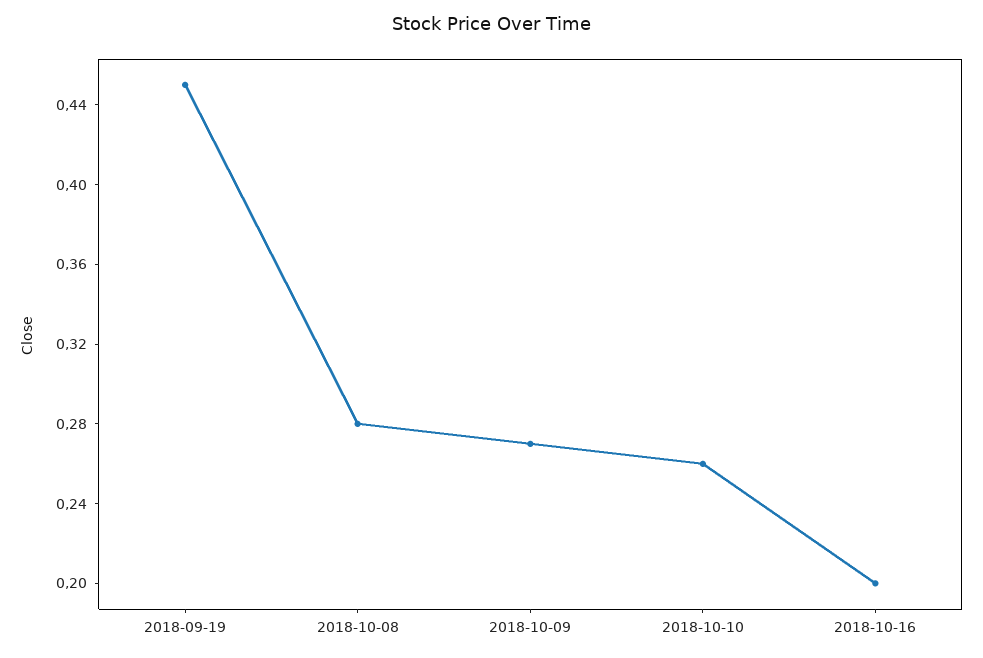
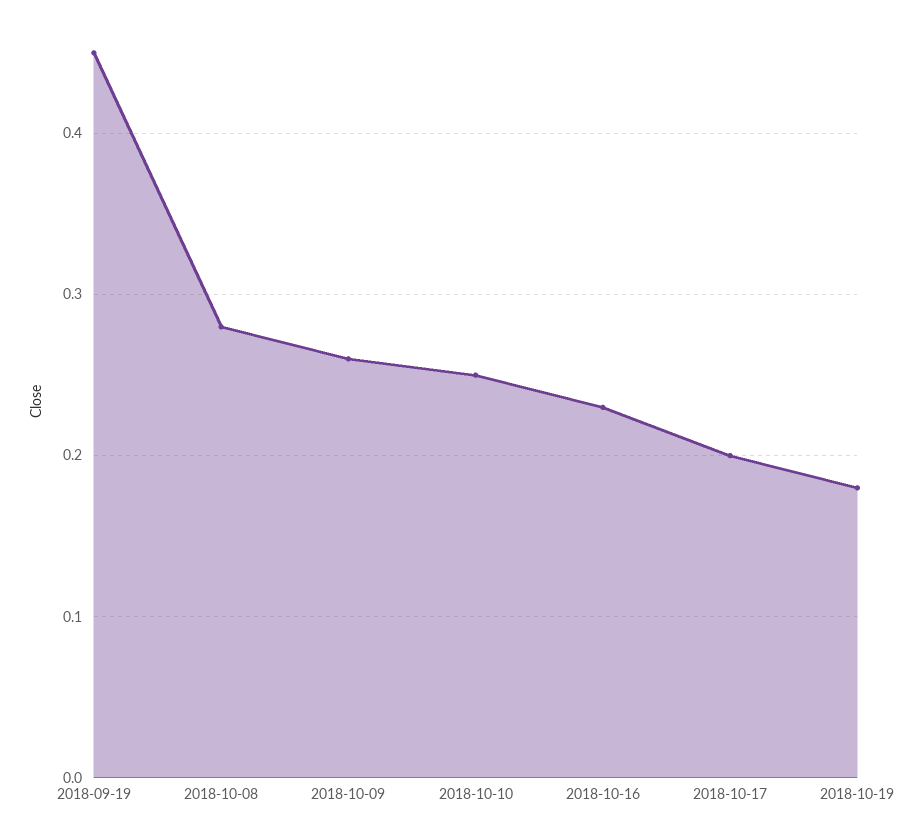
2018-10-09: 0.27 -> 0.26
2018-10-10: 0.26 -> 0.25
2018-10-16: 0.2 -> 0.23
2018-10-17: none -> 0.2
2018-10-19: none -> 0.18

